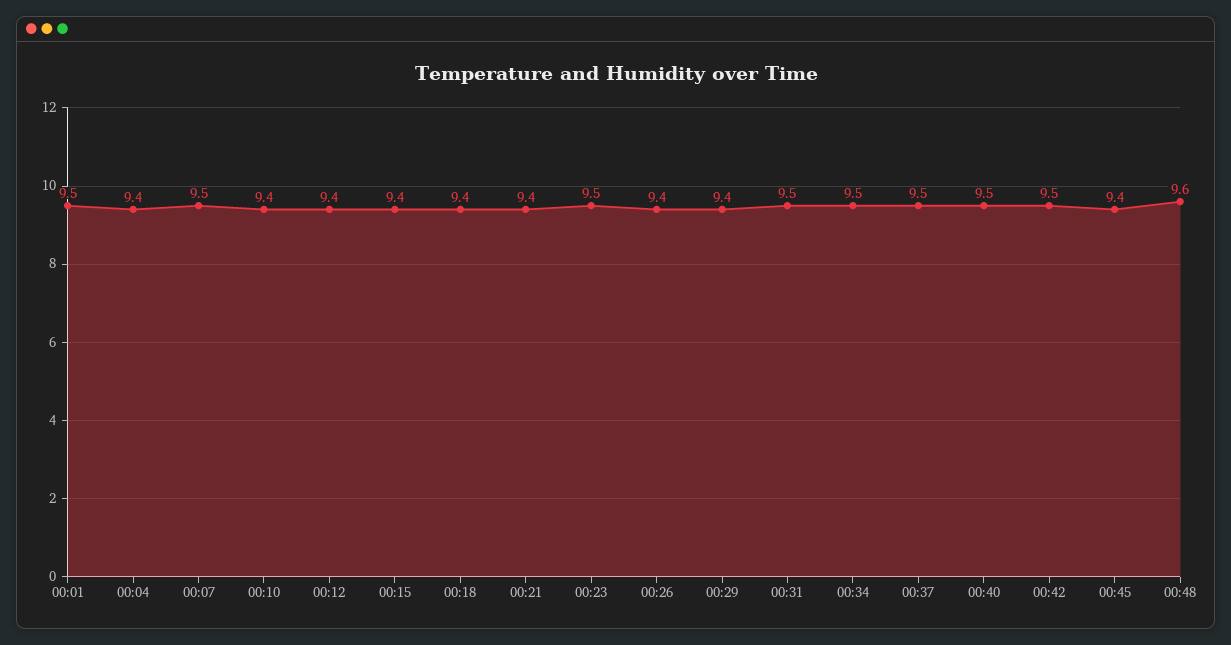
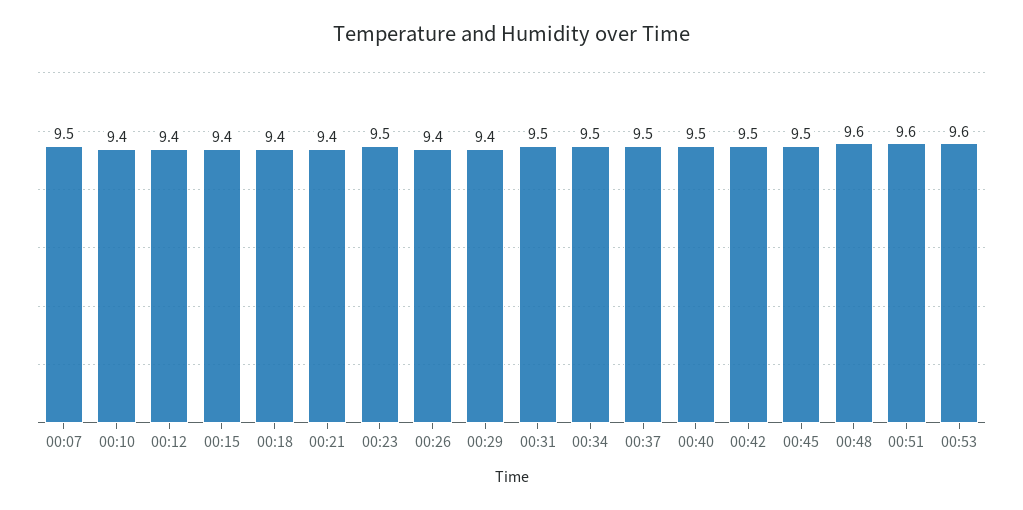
00:01: 9.5 -> none
00:04: 9.4 -> none
00:45: 9.4 -> 9.5
00:51: none -> 9.6
00:53: none -> 9.6

